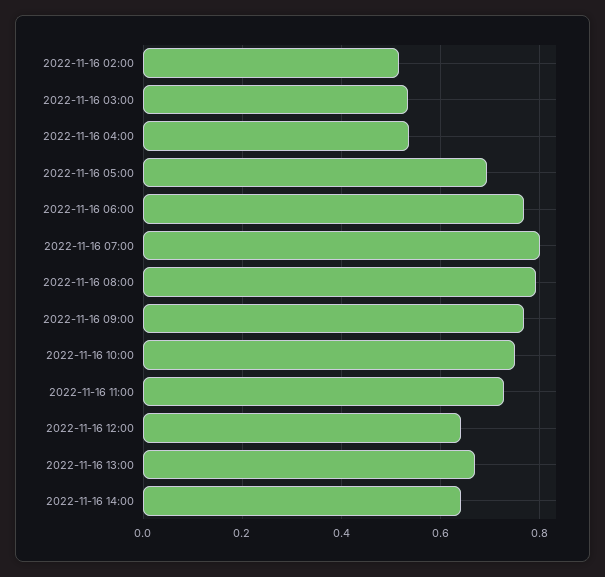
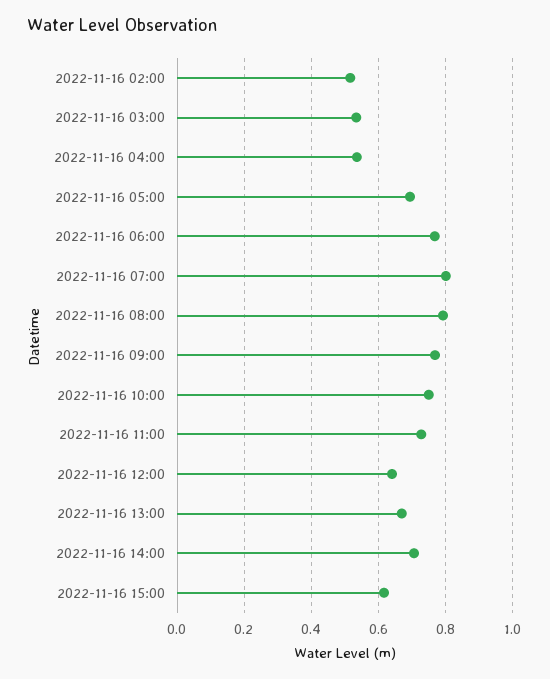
2022-11-16 14:00: 0.64 -> 0.7
2022-11-16 15:00: none -> 0.62

